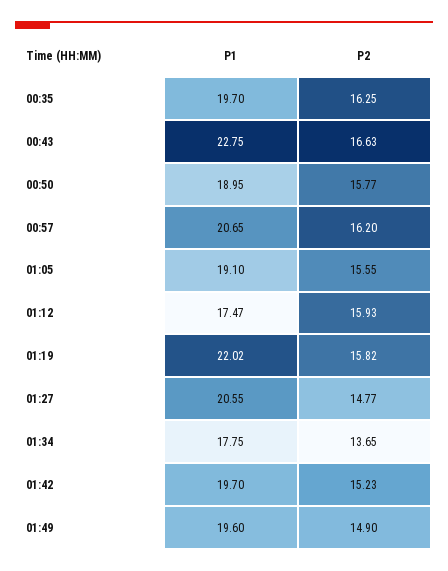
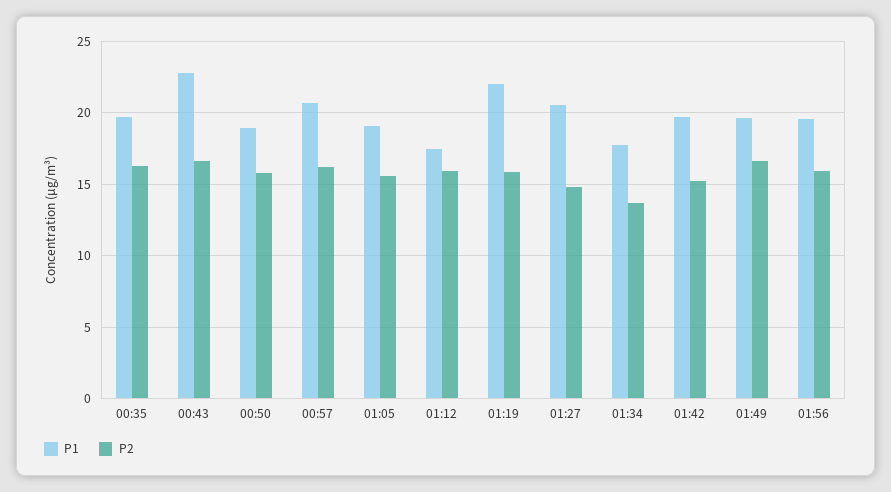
P2, 01:49: 14.9 -> 16.5
P1, 01:56: none -> 19.5
P2, 01:56: none -> 16

